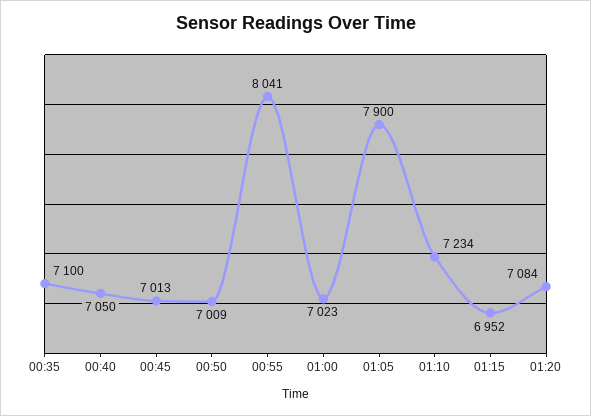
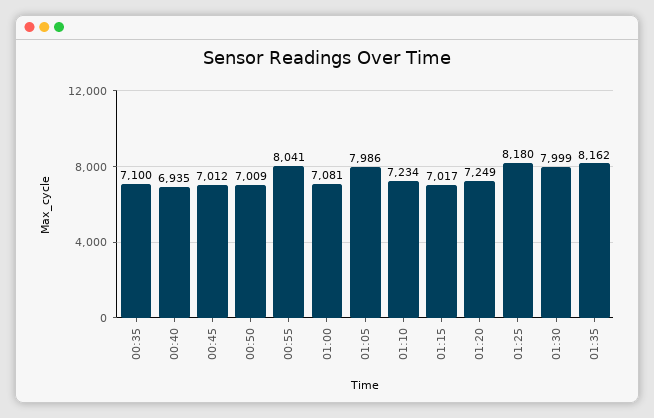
00:40: 7050 -> 6935
00:45: 7013 -> 7012
01:00: 7023 -> 7081
01:05: 7900 -> 7986
01:15: 6952 -> 7017
01:20: 7084 -> 7249
01:25: none -> 8180
01:30: none -> 7999
01:35: none -> 8162

